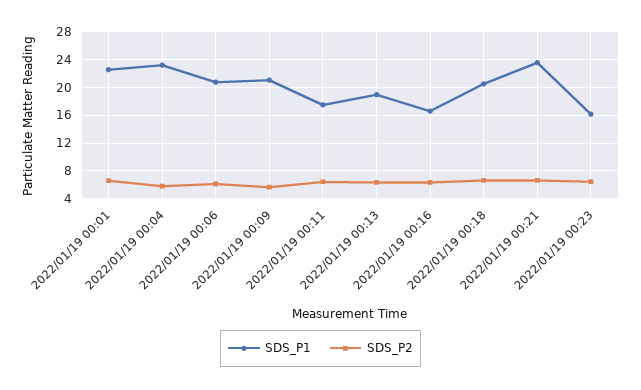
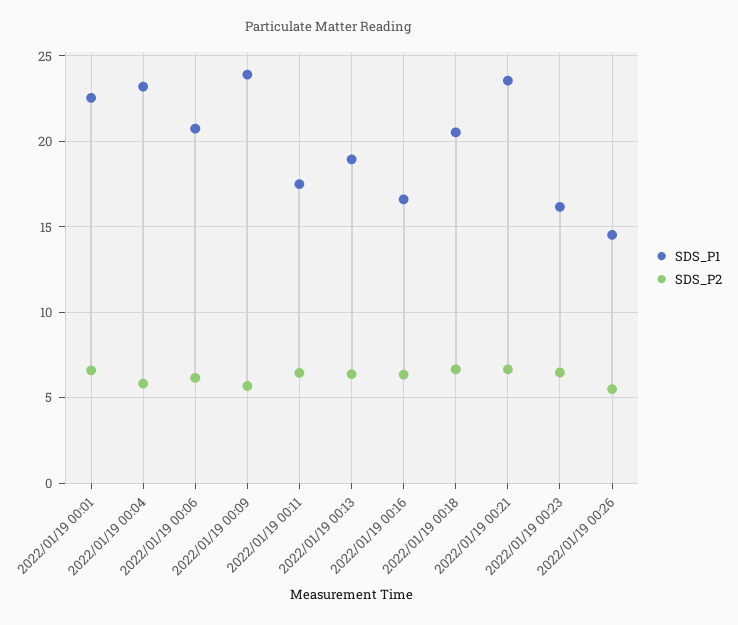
SDS_P1, 2022/01/19 00:09: 21 -> 24
SDS_P1, 2022/01/19 00:26: none -> 14.5
SDS_P2, 2022/01/19 00:26: none -> 5.5

